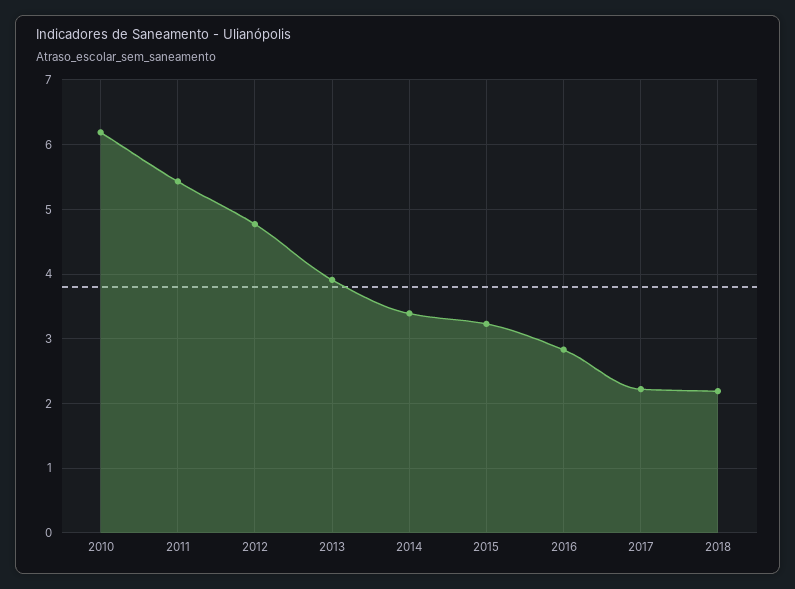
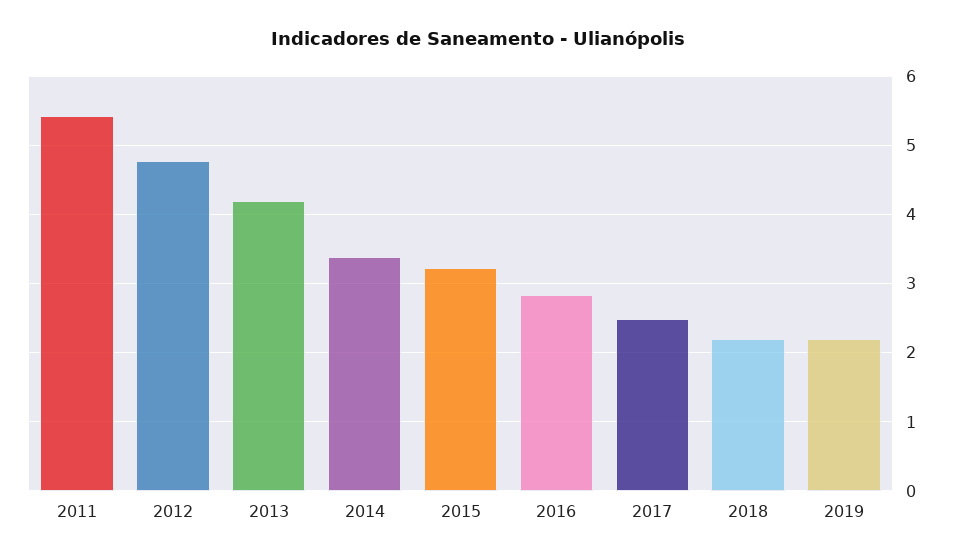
2010: 6.2 -> none
2013: 3.9 -> 4.2
2017: 2.2 -> 2.5
2019: none -> 2.2

